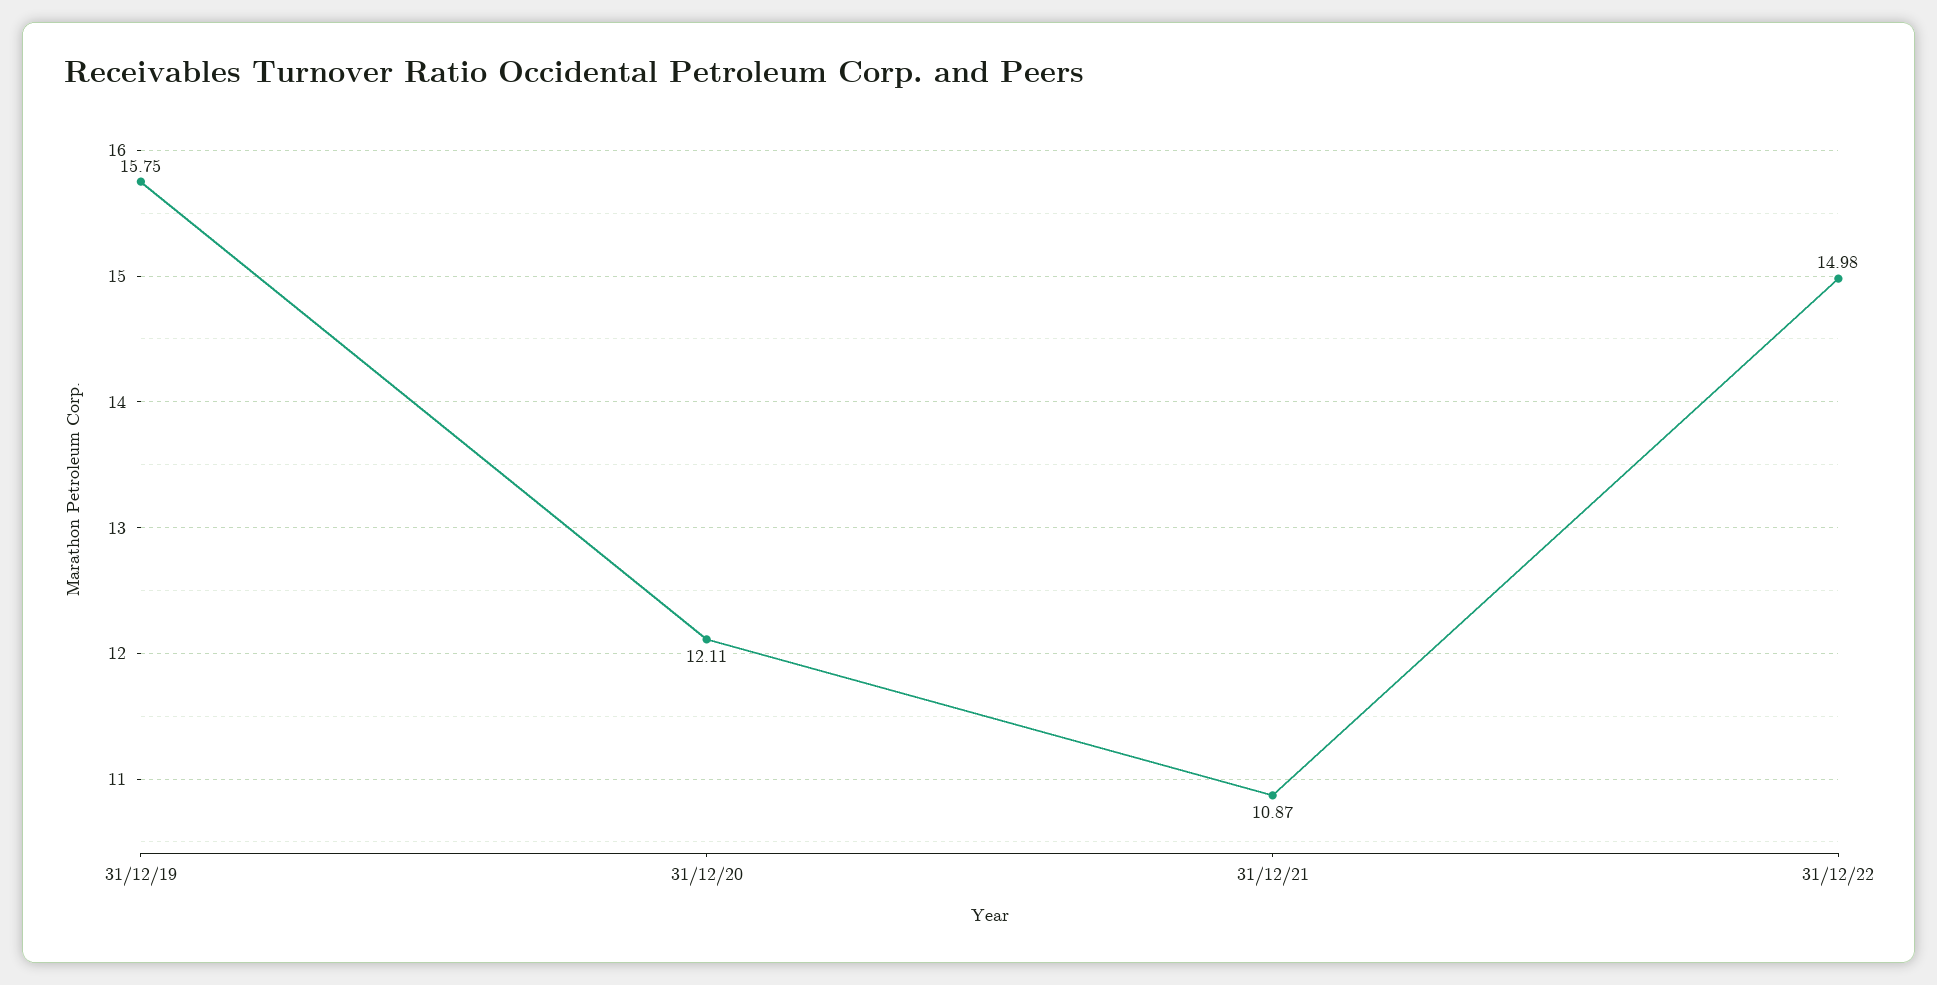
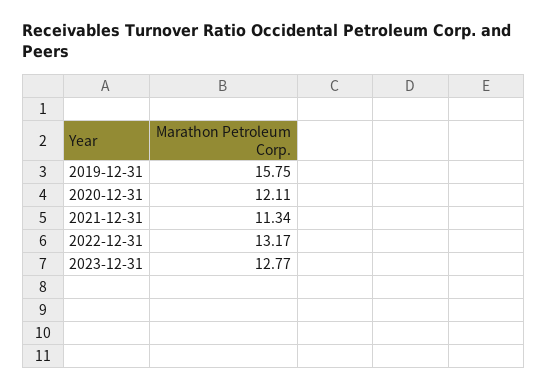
31/12/21: 10.87 -> 11.34
31/12/22: 14.98 -> 13.17
2023-12-31: none -> 12.77

